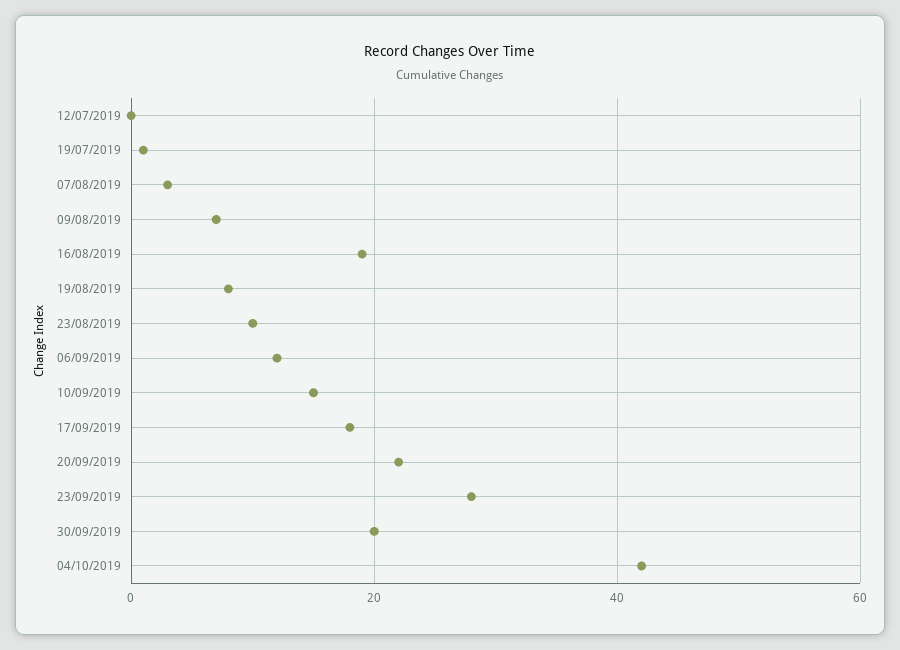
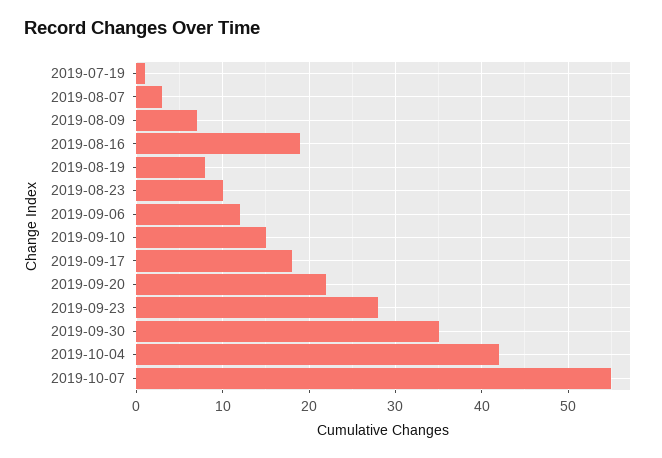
12/07/2019: 0 -> none
30/09/2019: 20 -> 35
2019-10-07: none -> 55

